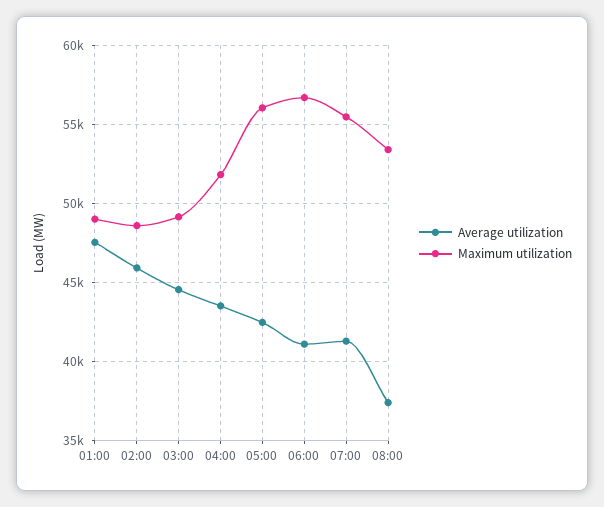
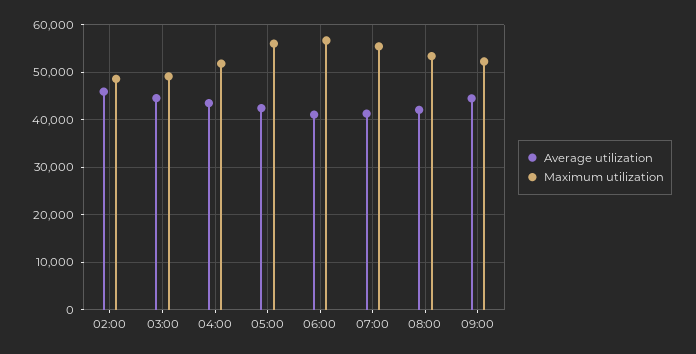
Average utilization, 01:00: 47500 -> none
Maximum utilization, 01:00: 49000 -> none
Average utilization, 08:00: 37500 -> 42000
Average utilization, 09:00: none -> 44000
Maximum utilization, 09:00: none -> 52000

